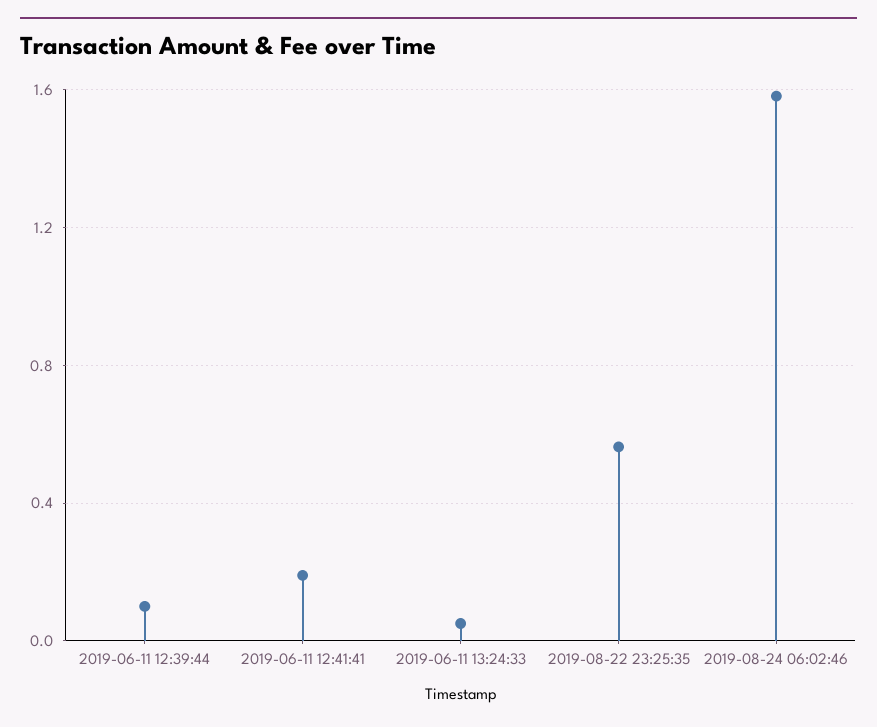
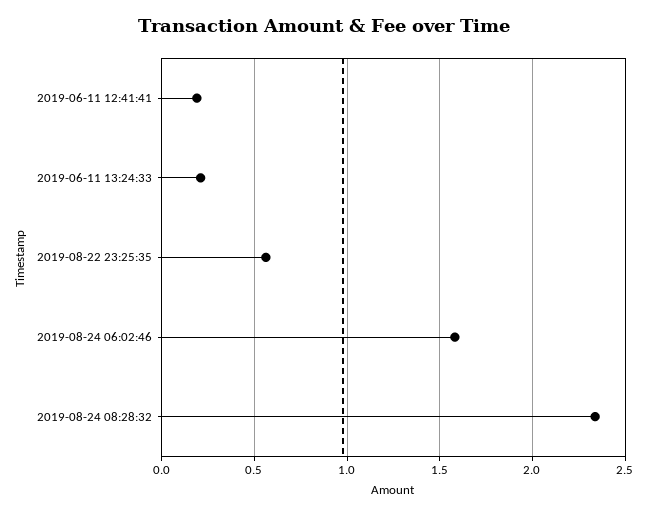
2019-06-11 12:39:44: 0.1 -> none
2019-06-11 13:24:33: 0.05 -> 0.2
2019-08-24 08:28:32: none -> 2.35

